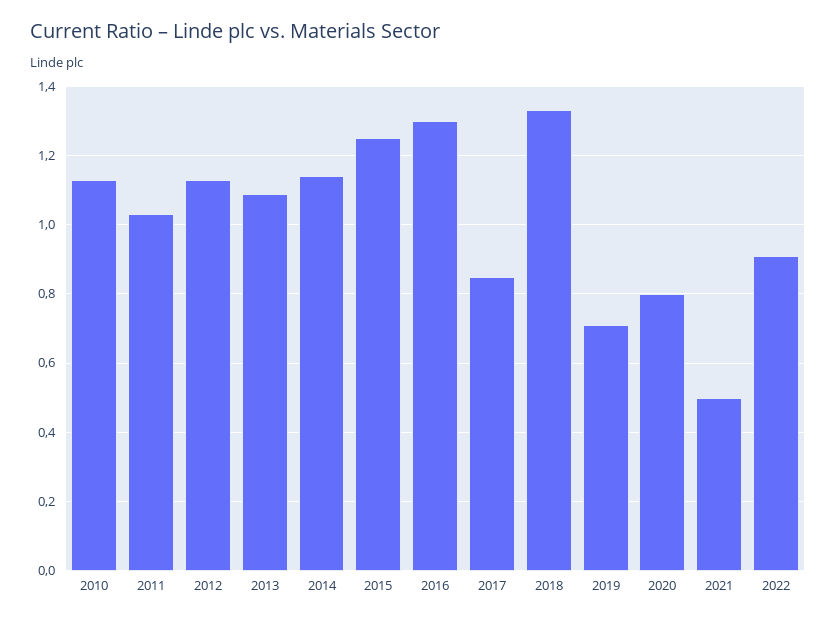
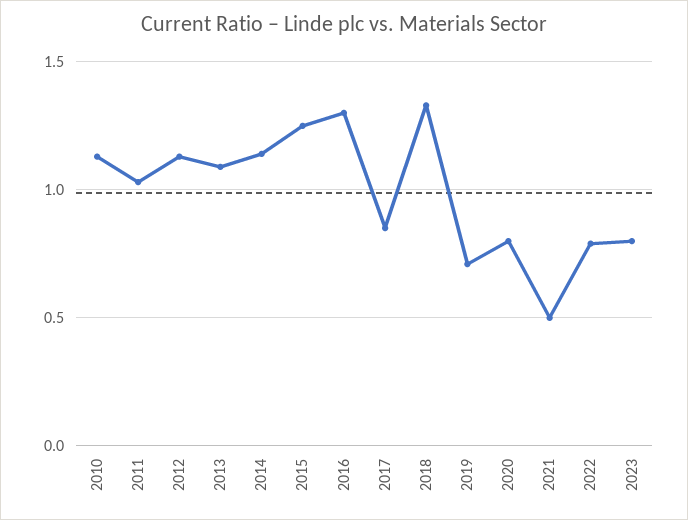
2022: 0.9 -> 0.8
2023: none -> 0.8

